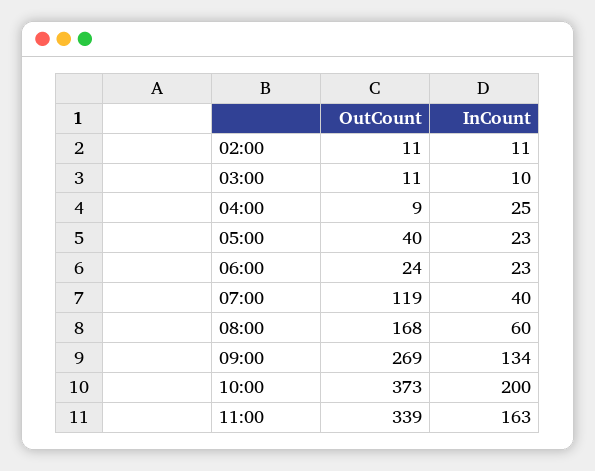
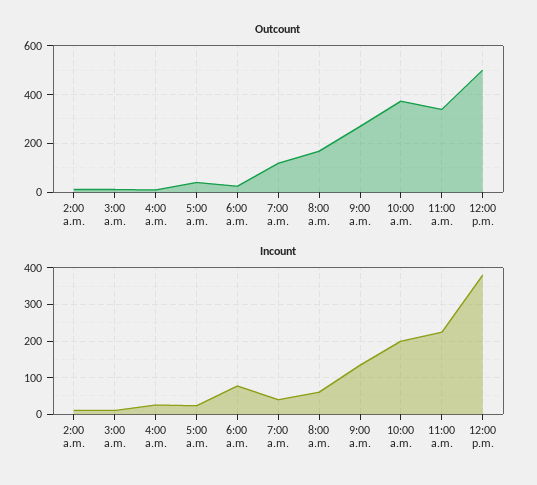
InCount, 06:00: 23 -> 80
InCount, 11:00: 163 -> 220
OutCount, 12:00 p.m.: none -> 500
InCount, 12:00 p.m.: none -> 380

